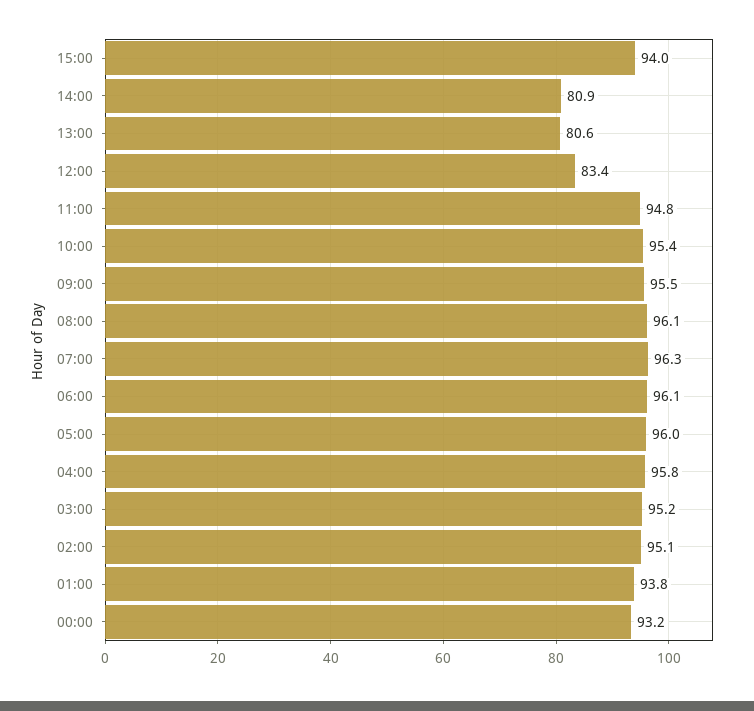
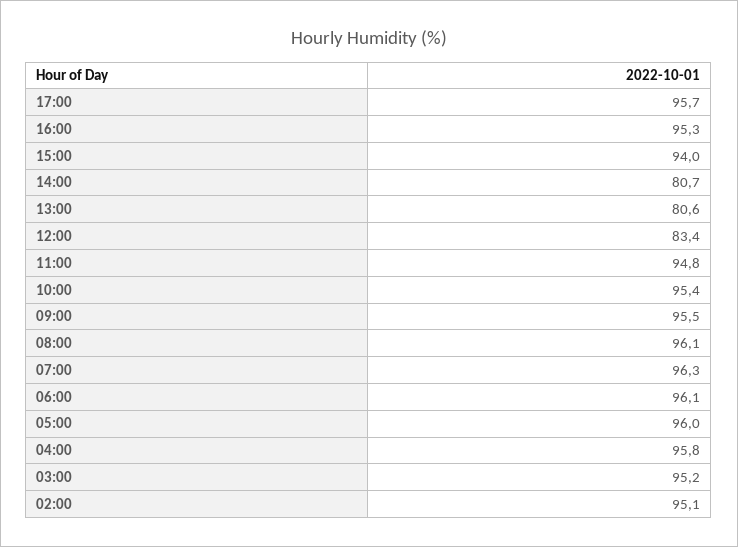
14:00: 80.9 -> 80.7
01:00: 93.8 -> none
00:00: 93.2 -> none
17:00: none -> 95.7
16:00: none -> 95.3

